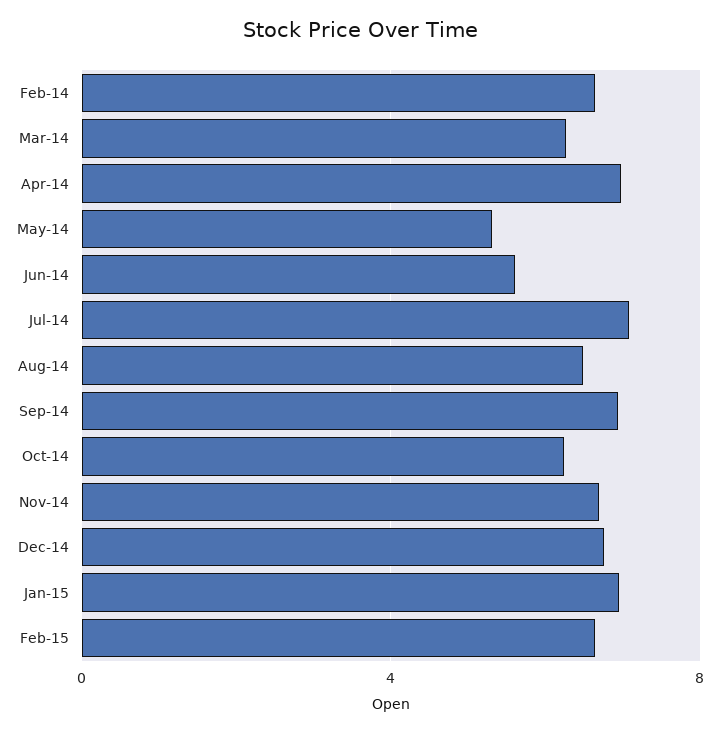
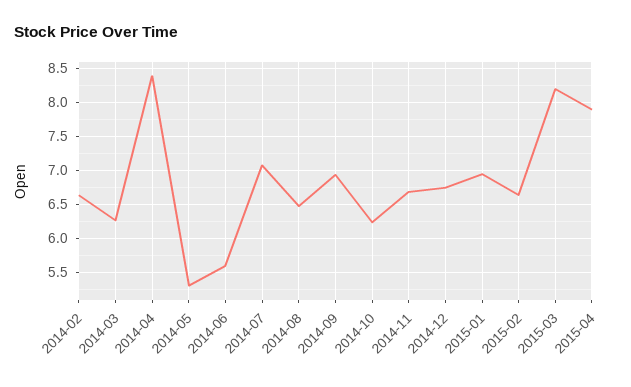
Apr-14: 7 -> 8.4
2015-03: none -> 8.2
2015-04: none -> 7.9

